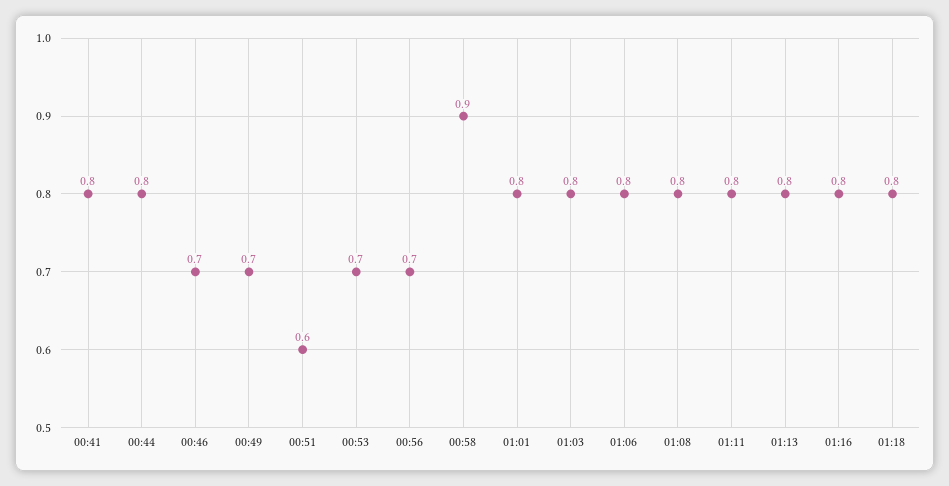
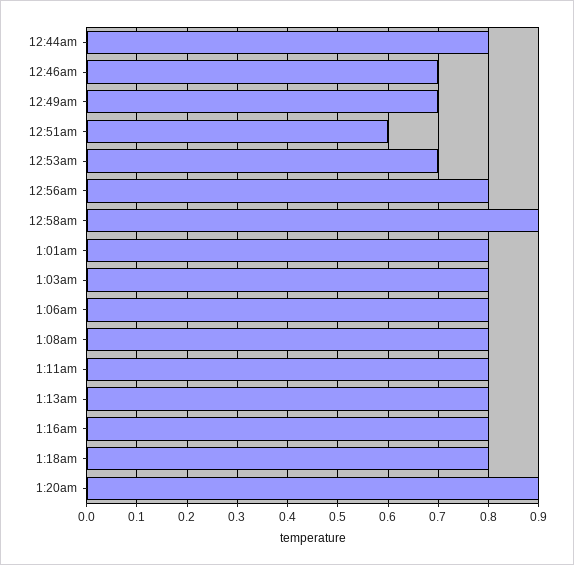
00:41: 0.8 -> none
00:56: 0.7 -> 0.8
1:20am: none -> 0.9

